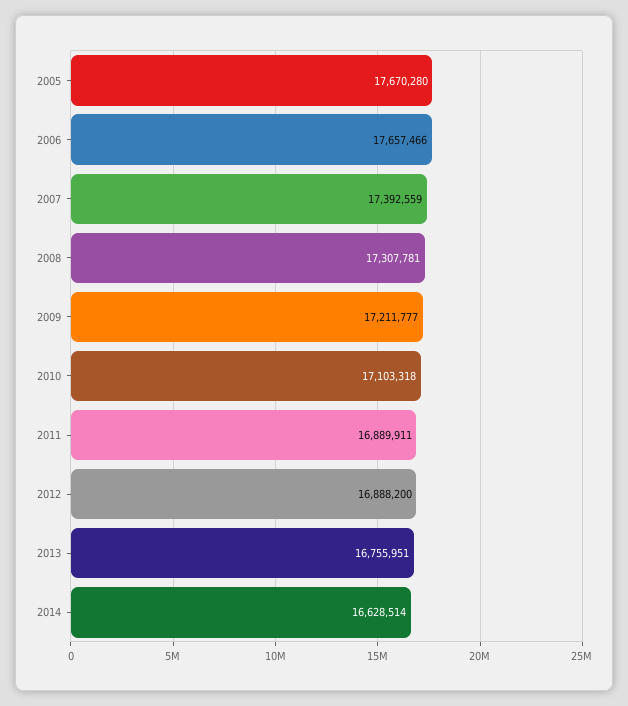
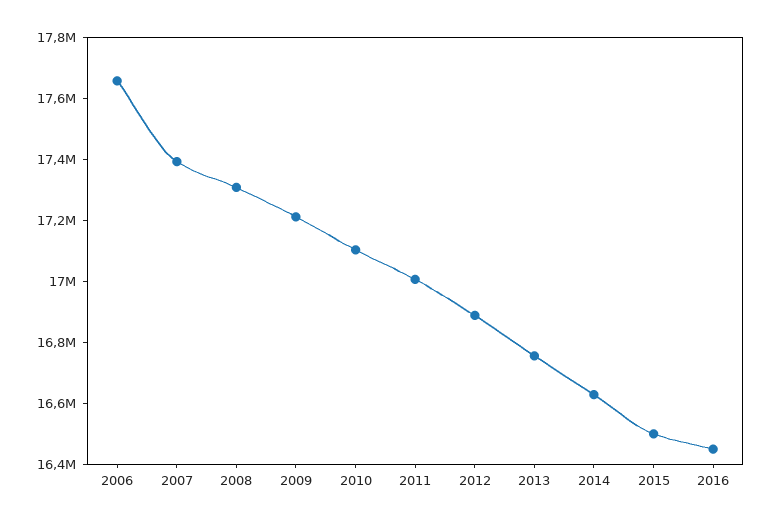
2005: 17670280 -> none
2011: 16889911 -> 17000000
2015: none -> 16500000
2016: none -> 16450000

